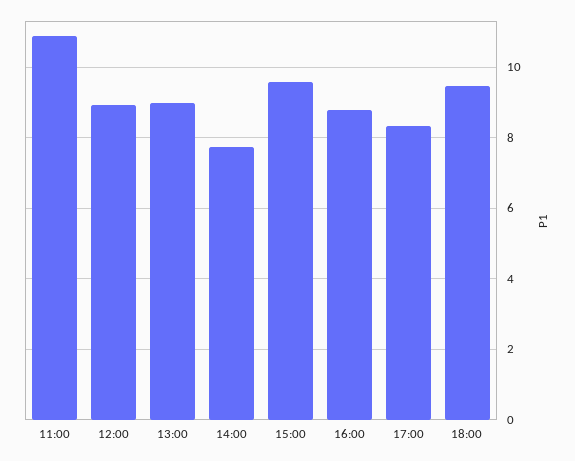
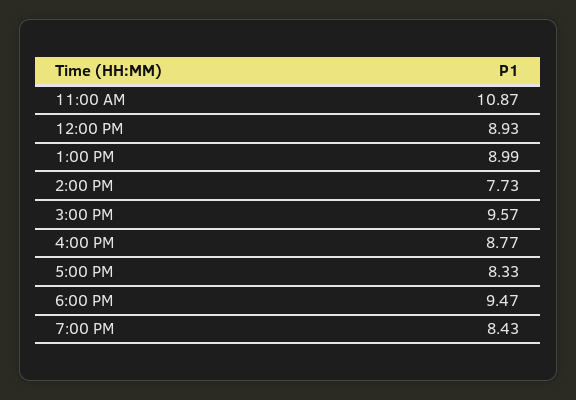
7:00 PM: none -> 8.43

